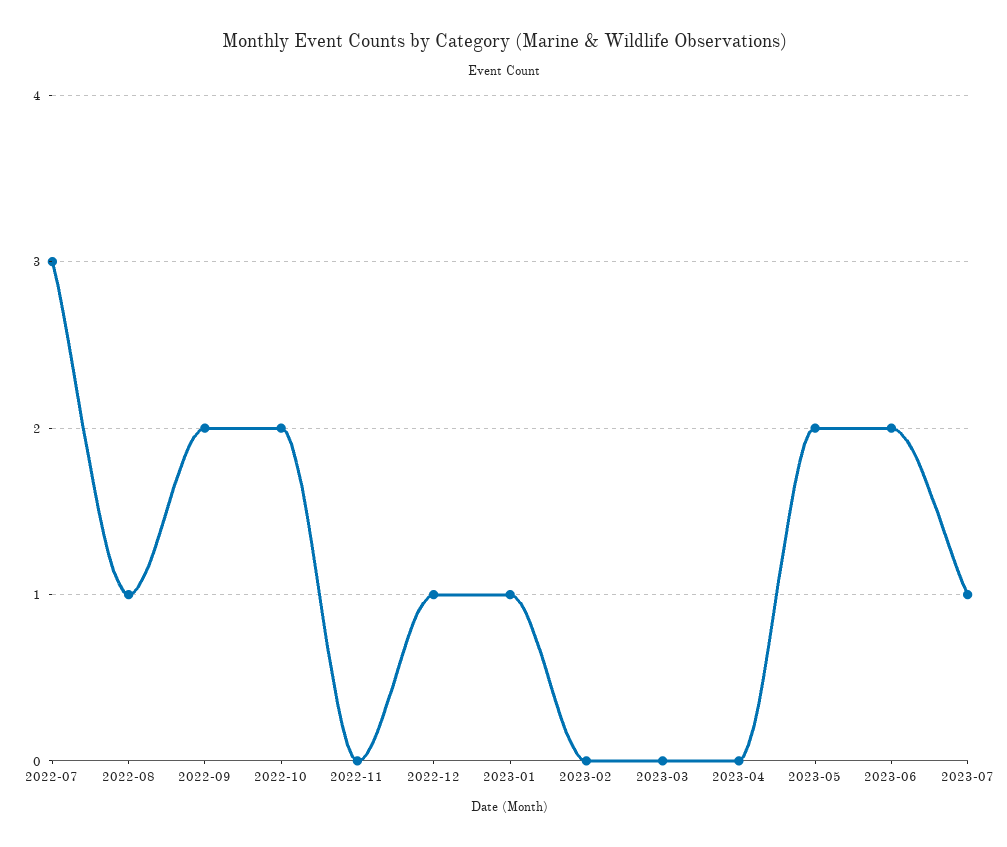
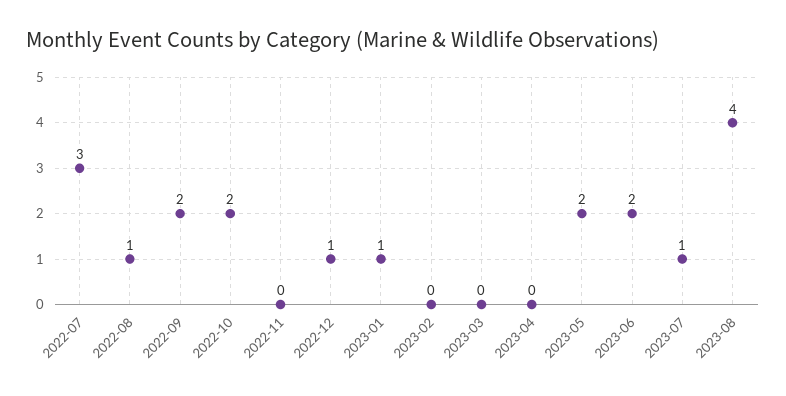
2023-08: none -> 4

